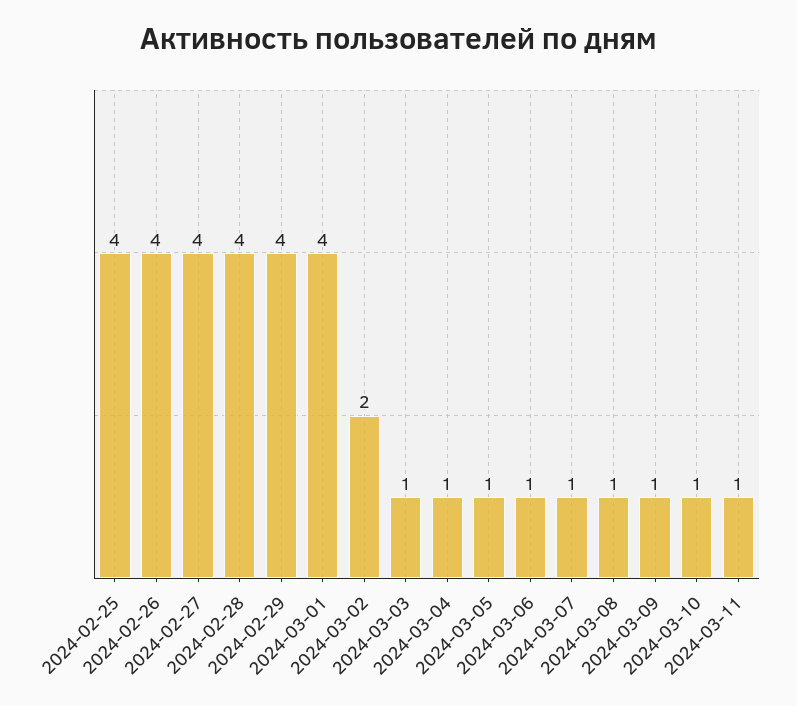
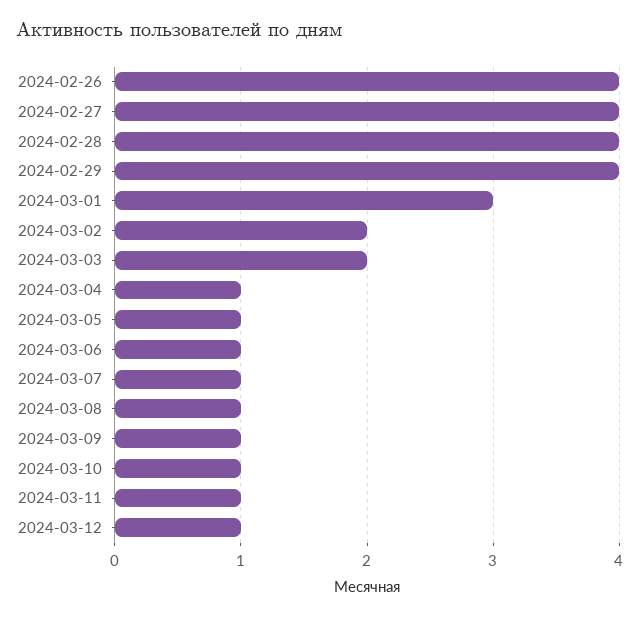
2024-02-25: 4 -> none
2024-03-01: 4 -> 3
2024-03-03: 1 -> 2
2024-03-12: none -> 1

